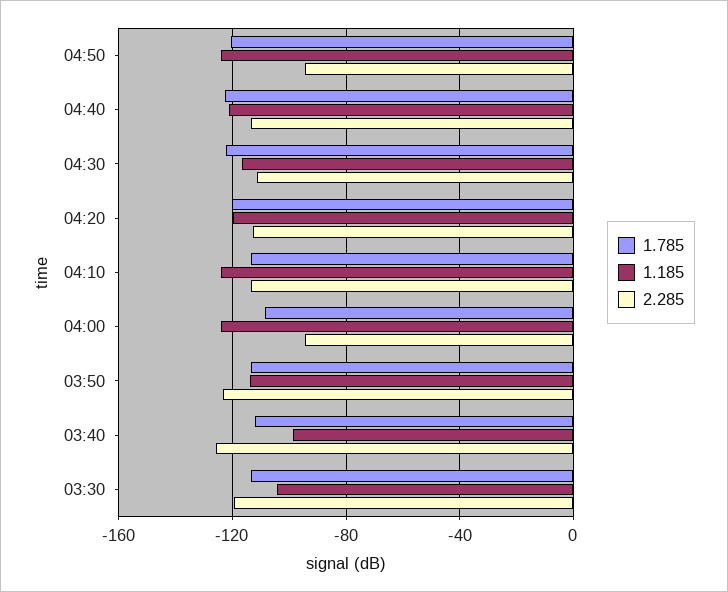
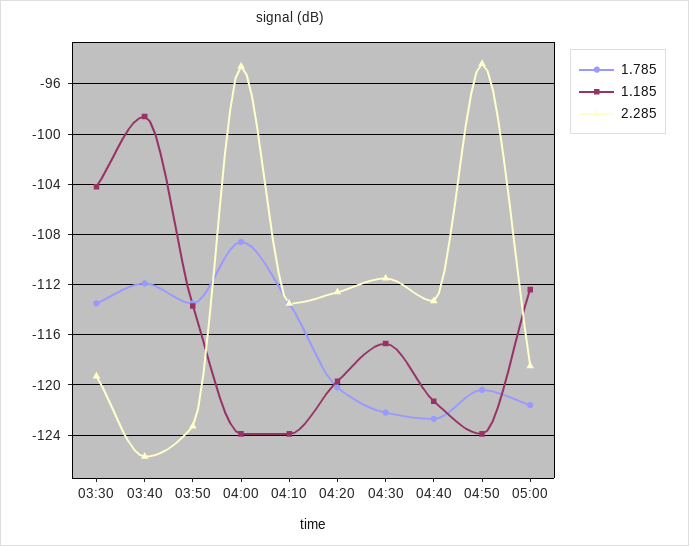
1.785, 05:00: none -> -121.5
1.185, 05:00: none -> -112.5
2.285, 05:00: none -> -118.5

